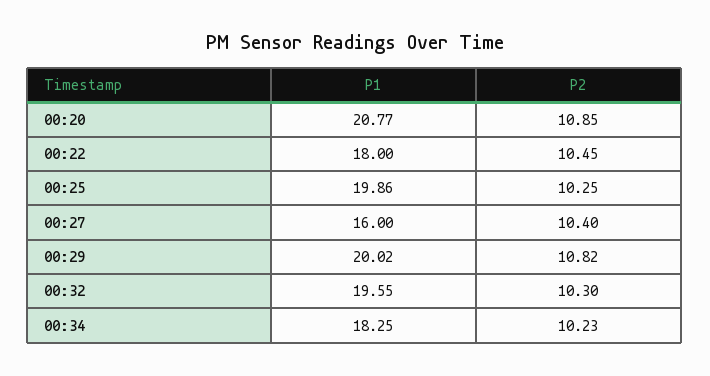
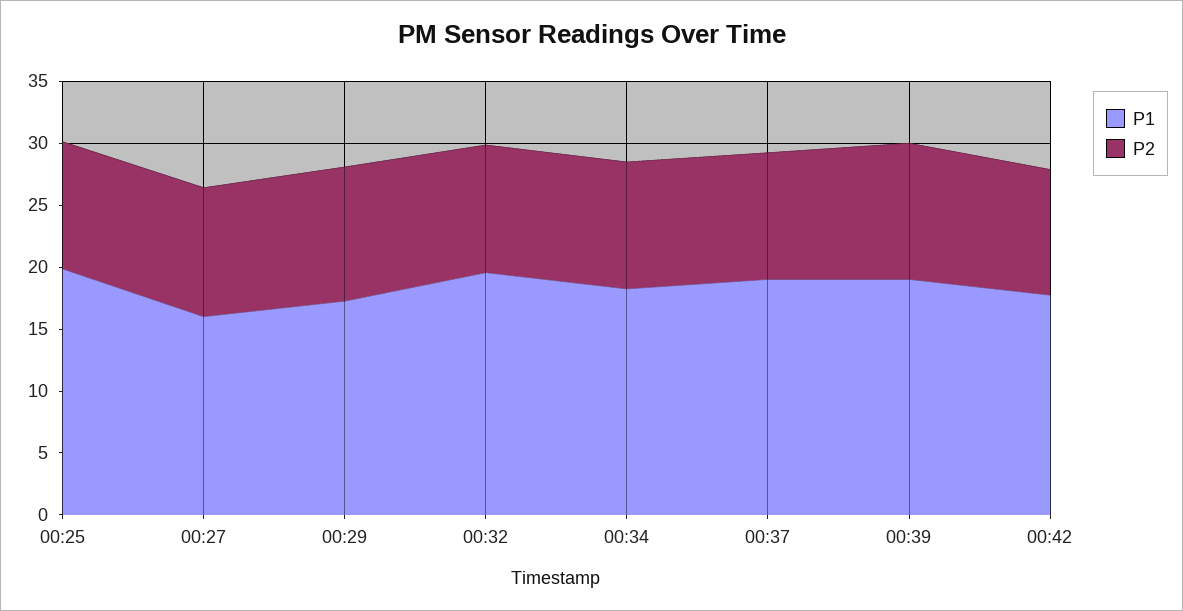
P1, 00:20: 20.77 -> none
P2, 00:20: 10.85 -> none
P1, 00:22: 18 -> none
P2, 00:22: 10.45 -> none
P1, 00:29: 20.02 -> 17
P1, 00:37: none -> 19
P2, 00:37: none -> 10
P1, 00:39: none -> 19
P2, 00:39: none -> 11
P1, 00:42: none -> 18
P2, 00:42: none -> 10

